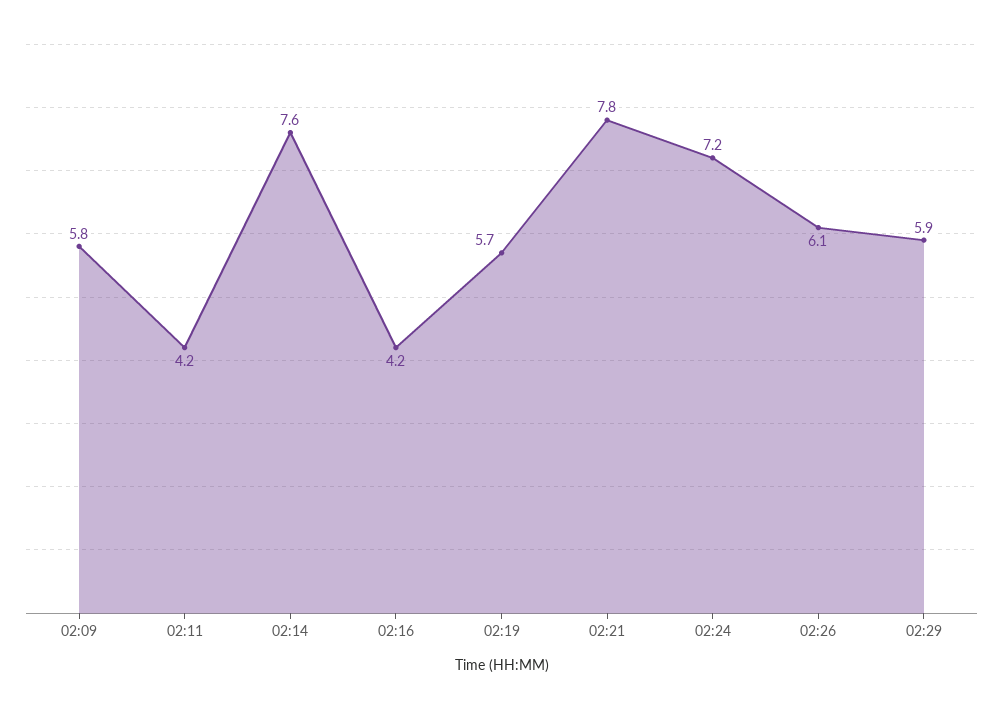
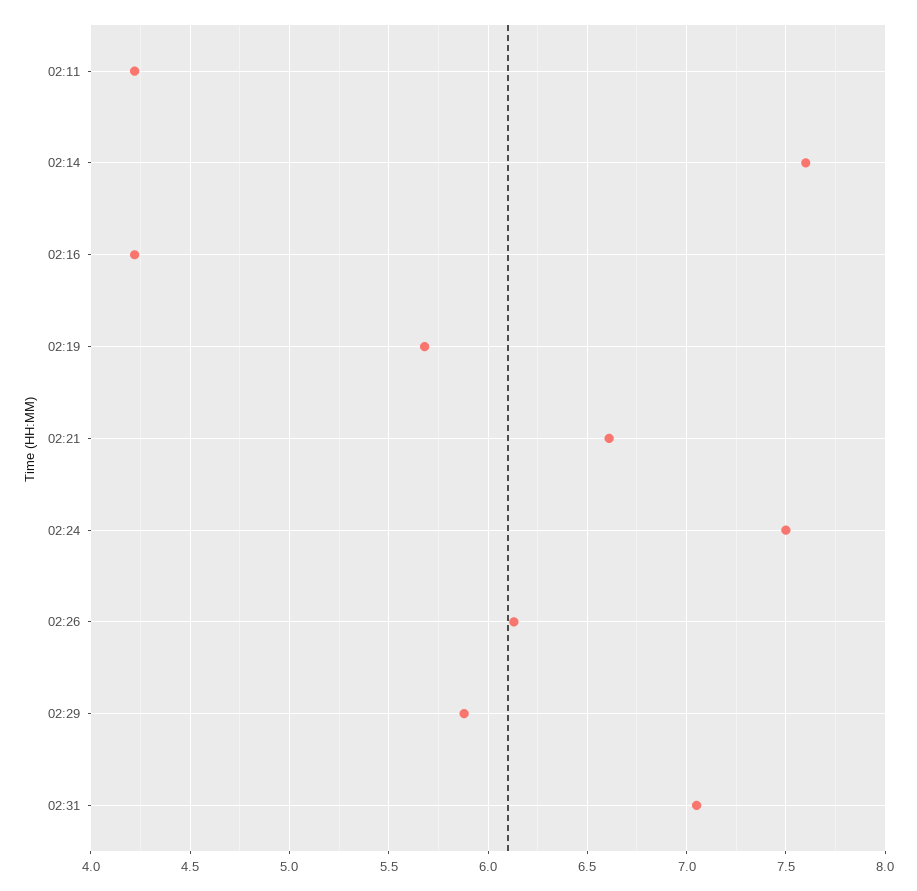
02:09: 5.8 -> none
02:21: 7.8 -> 6.6
02:24: 7.2 -> 7.5
02:31: none -> 7.05

